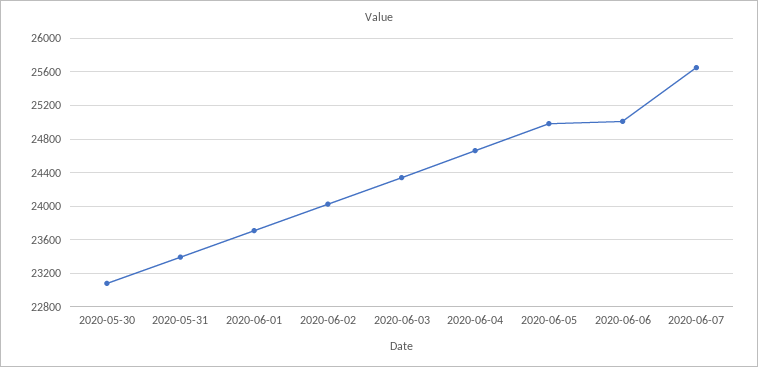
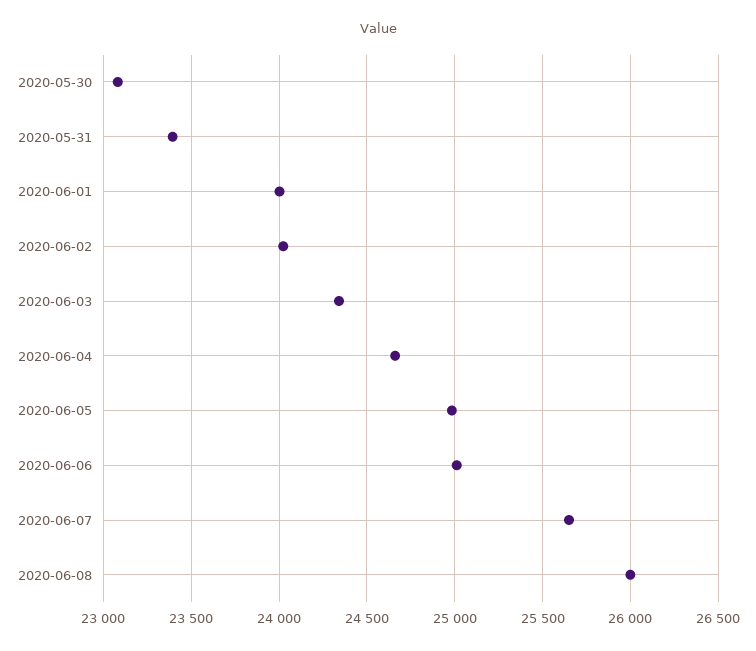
2020-06-01: 23700 -> 24000
2020-06-08: none -> 26000

